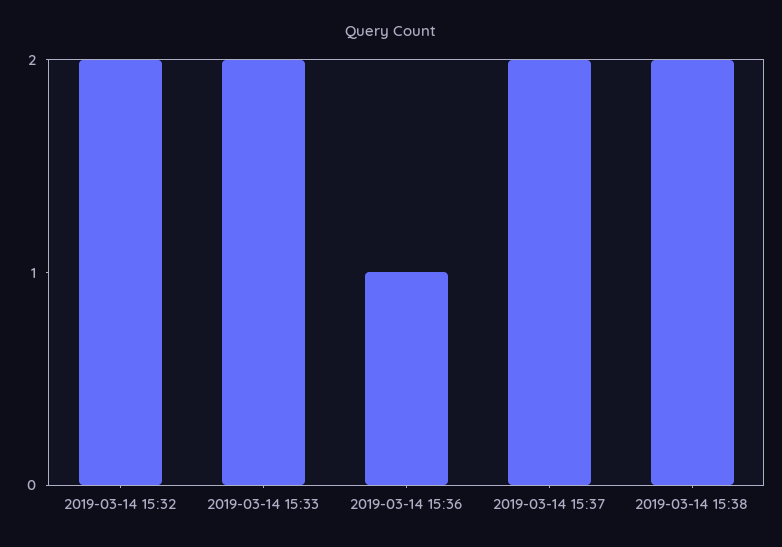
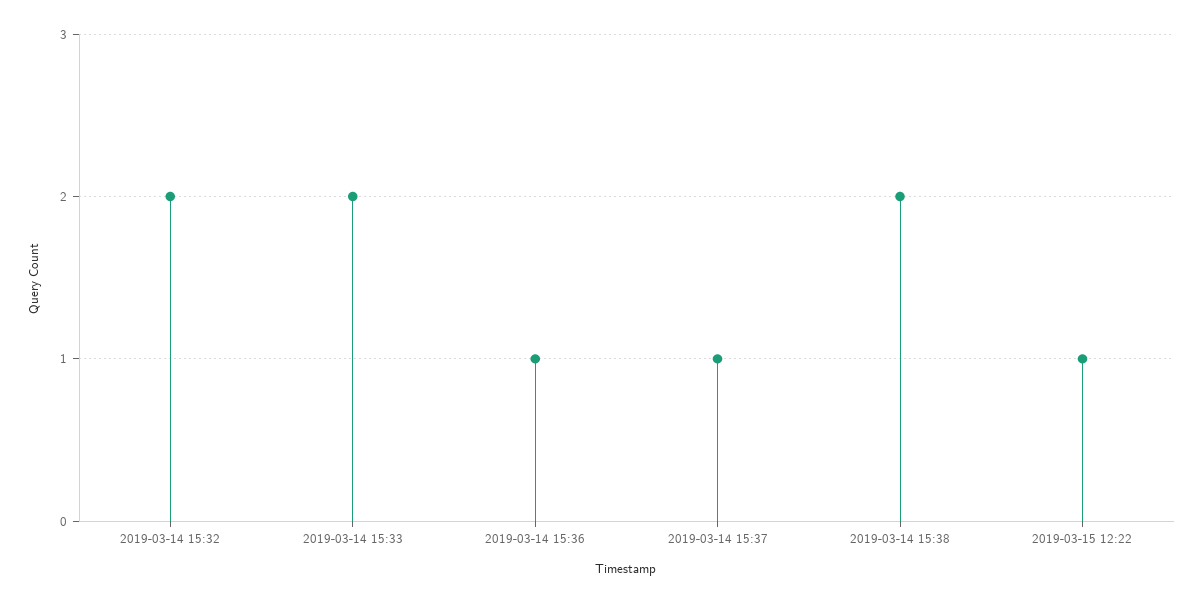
2019-03-14 15:37: 2 -> 1
2019-03-15 12:22: none -> 1

